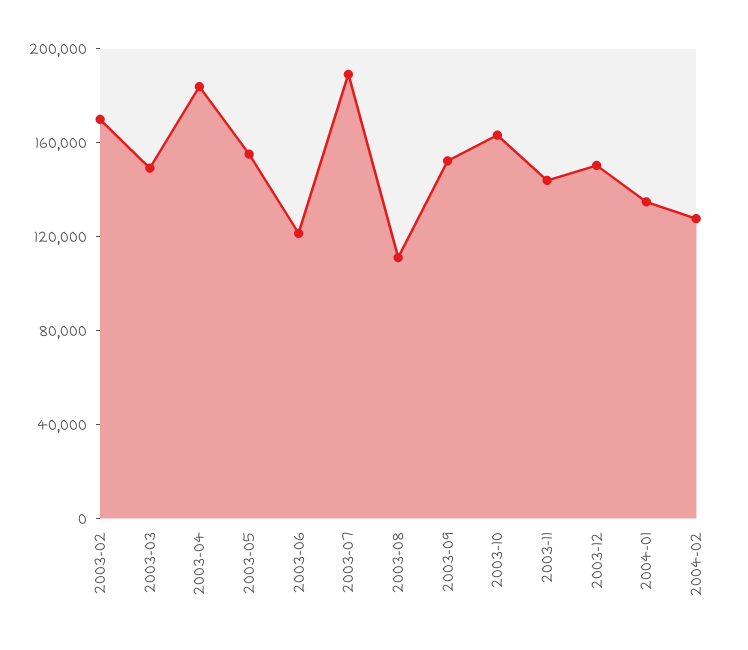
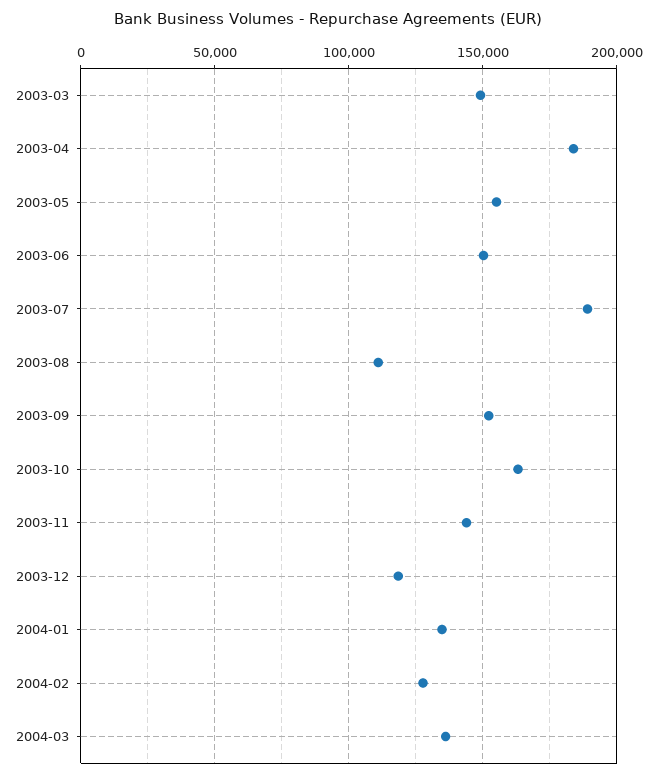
2003-02: 170000 -> none
2003-06: 120000 -> 150000
2003-12: 150000 -> 120000
2004-03: none -> 135000

